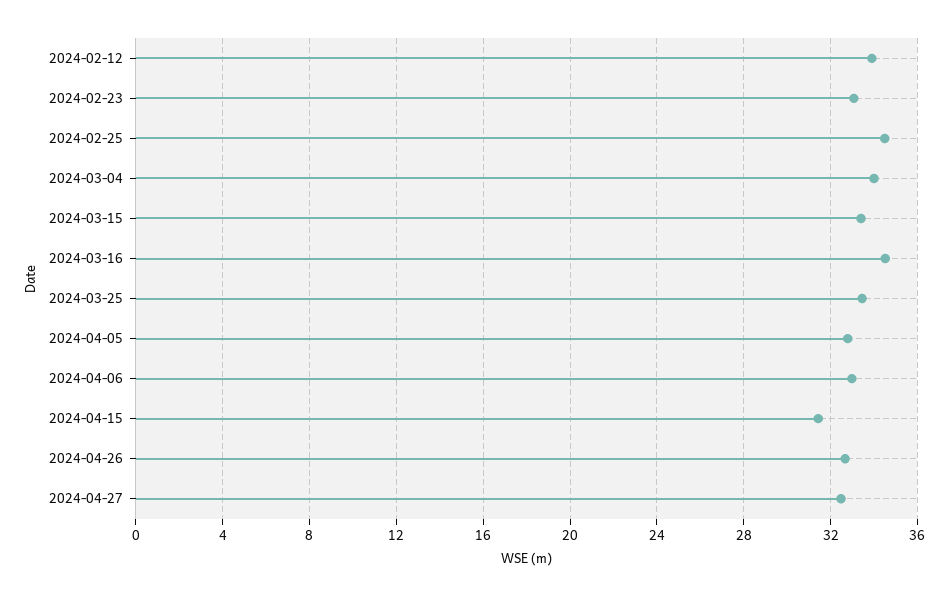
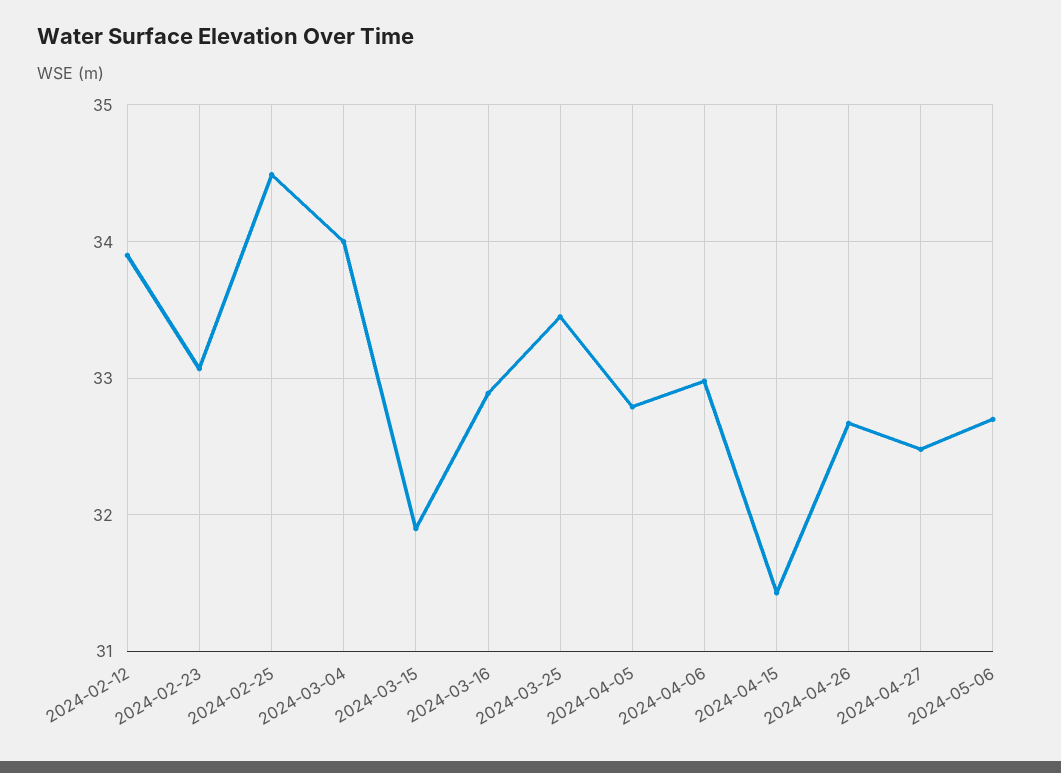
2024-03-15: 33.5 -> 31.9
2024-03-16: 34.5 -> 32.9
2024-05-06: none -> 32.7

